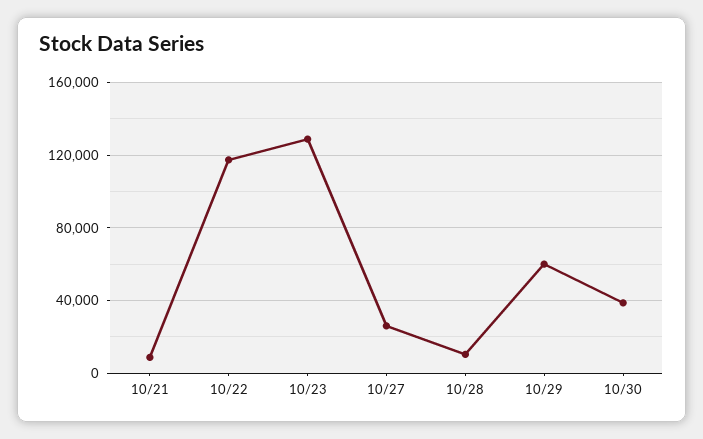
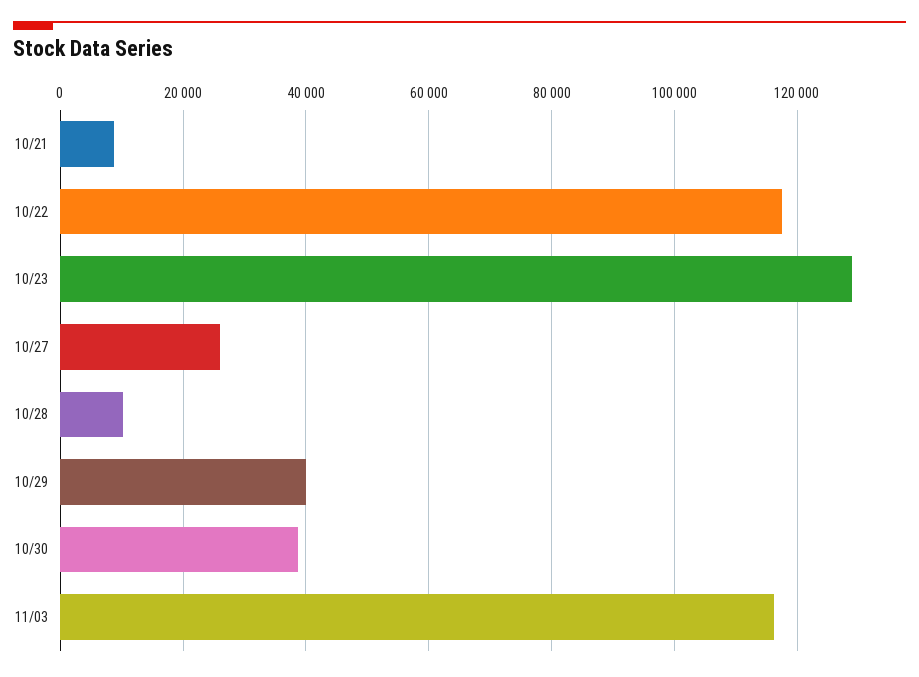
10/29: 60000 -> 40000
11/03: none -> 116000

